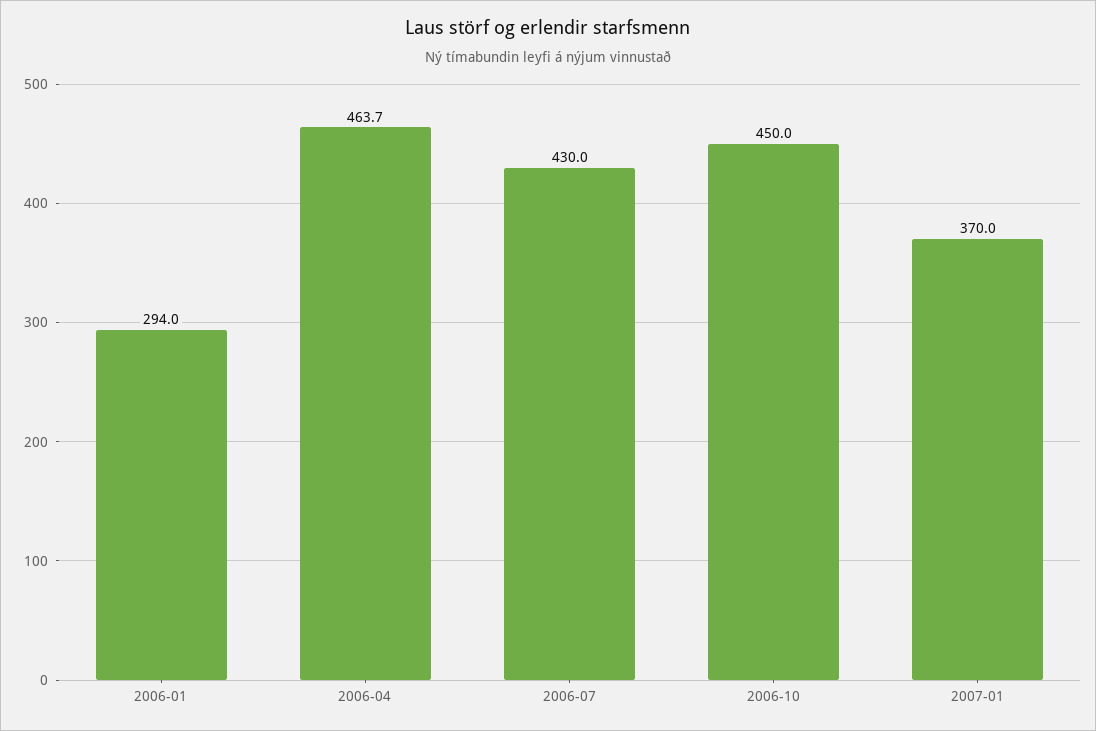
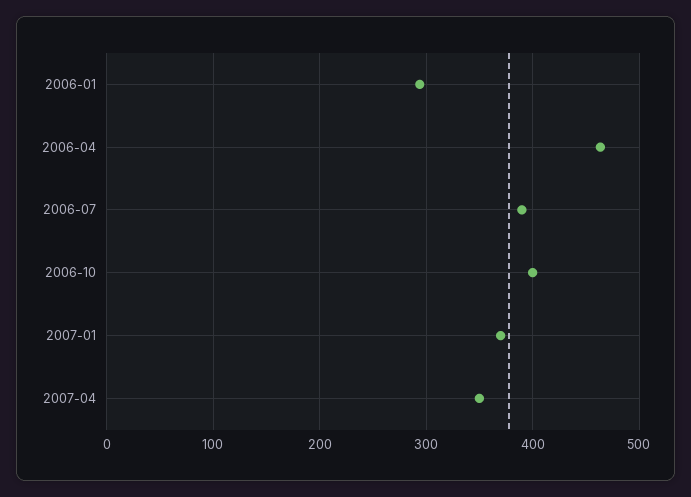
2006-07: 430 -> 390
2006-10: 450 -> 400
2007-04: none -> 350

